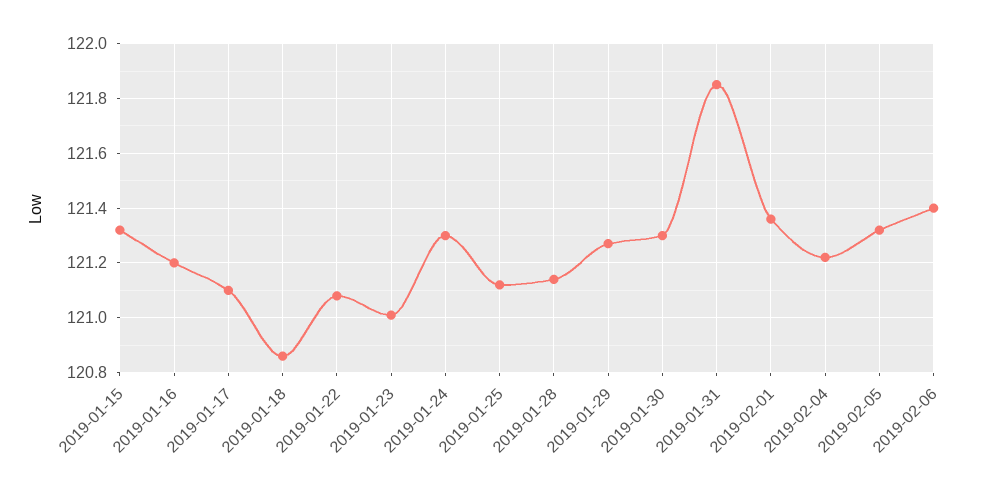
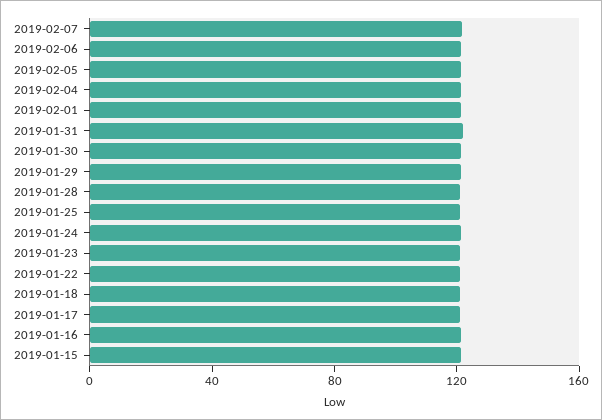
2019-02-07: none -> 120

